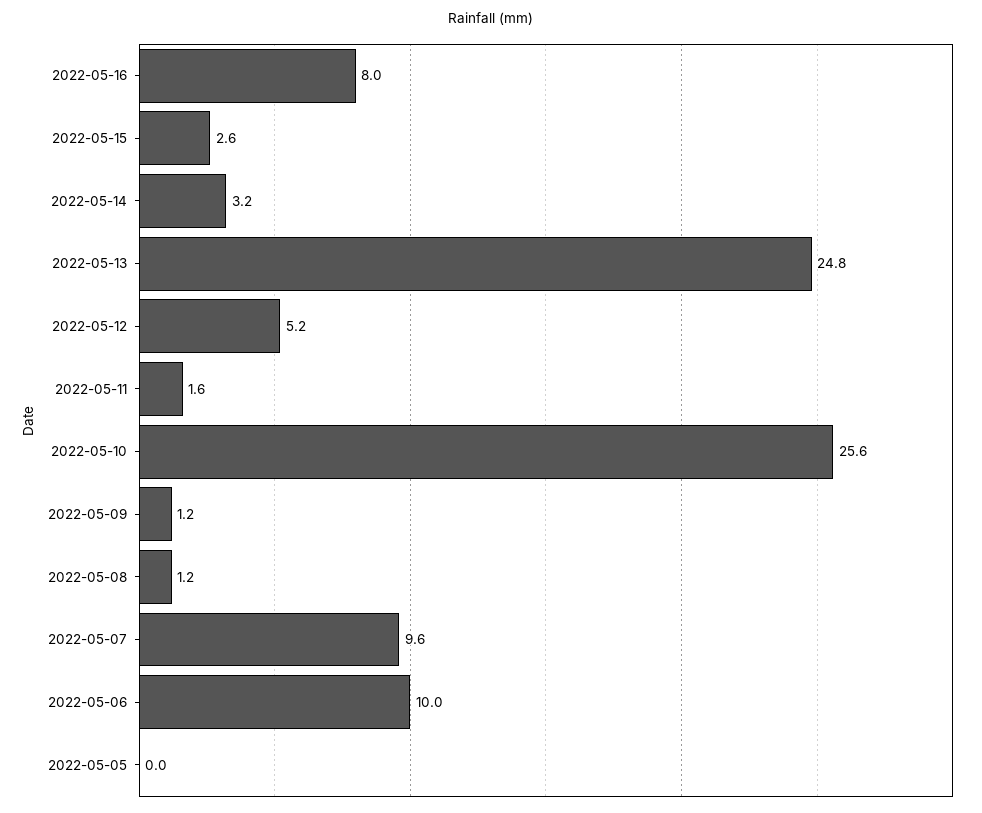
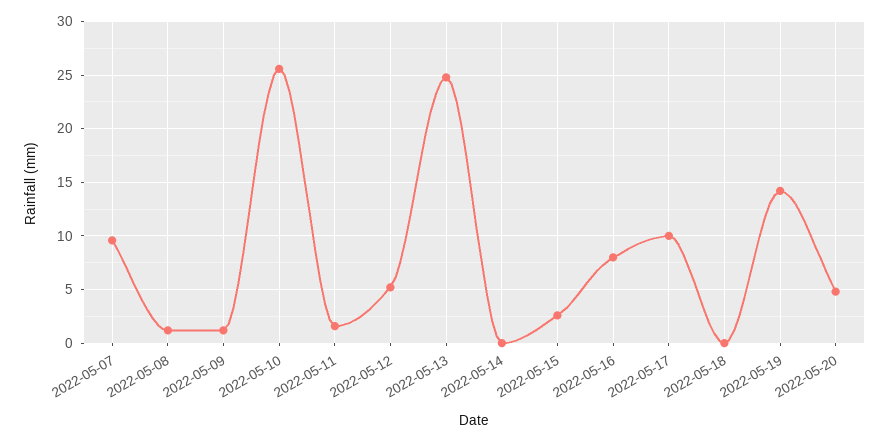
2022-05-14: 3.2 -> 0
2022-05-06: 10 -> none
2022-05-05: 0 -> none
2022-05-17: none -> 10
2022-05-18: none -> 0
2022-05-19: none -> 14
2022-05-20: none -> 5

